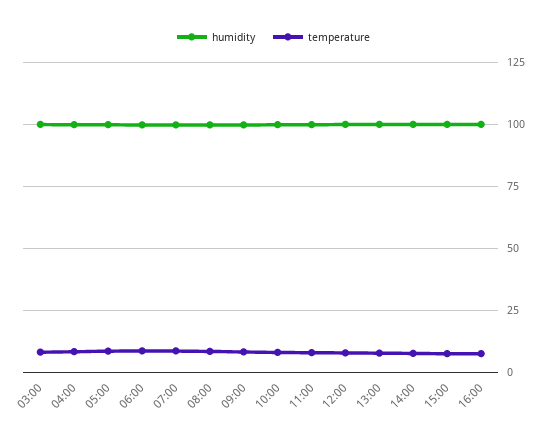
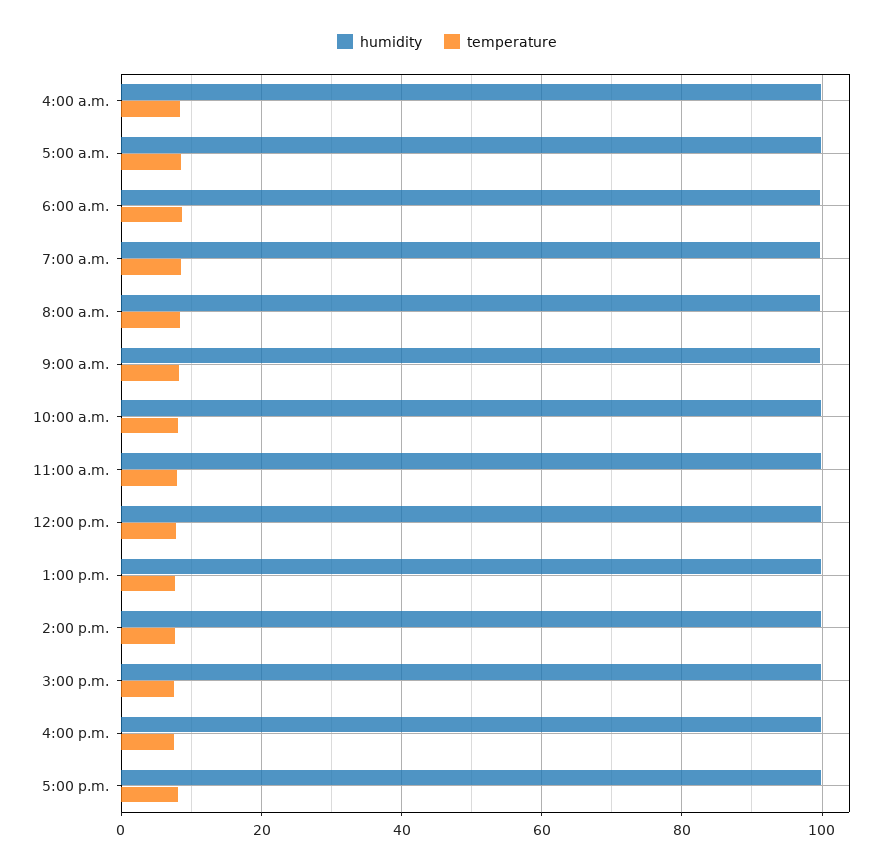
humidity, 03:00: 100 -> none
temperature, 03:00: 7.5 -> none
humidity, 5:00 p.m.: none -> 100
temperature, 5:00 p.m.: none -> 8

